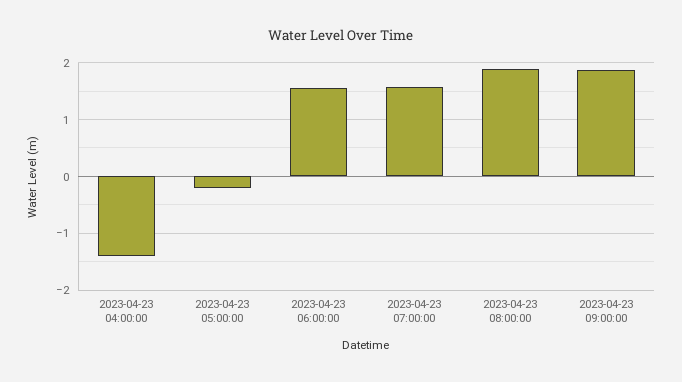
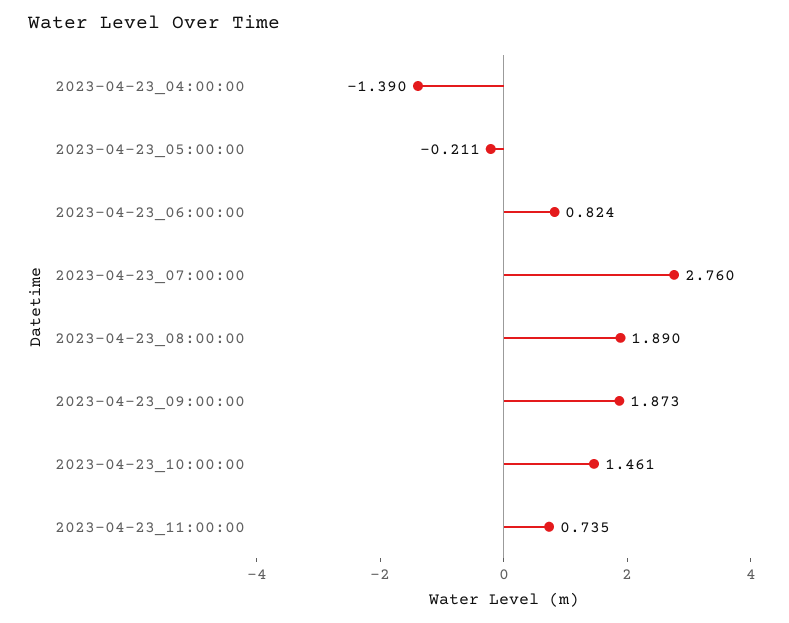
2023-04-23 06:00:00: 1.6 -> 0.824
2023-04-23 07:00:00: 1.6 -> 2.76
2023-04-23_10:00:00: none -> 1.461
2023-04-23_11:00:00: none -> 0.735

